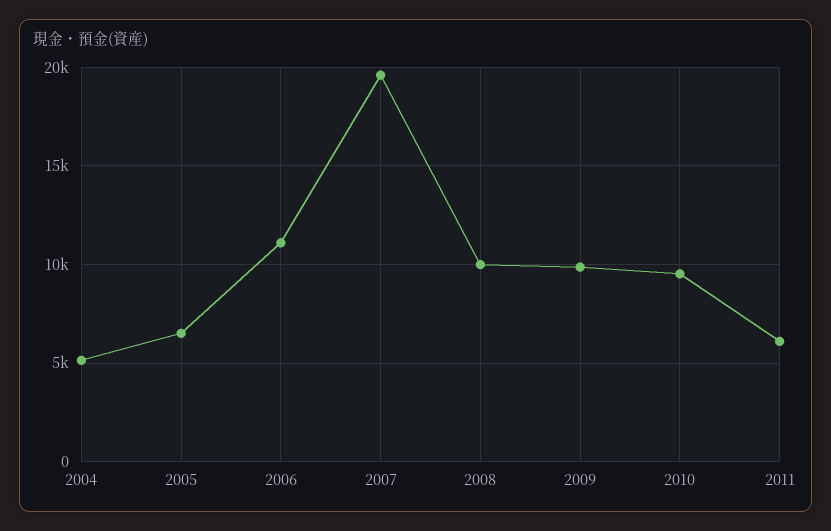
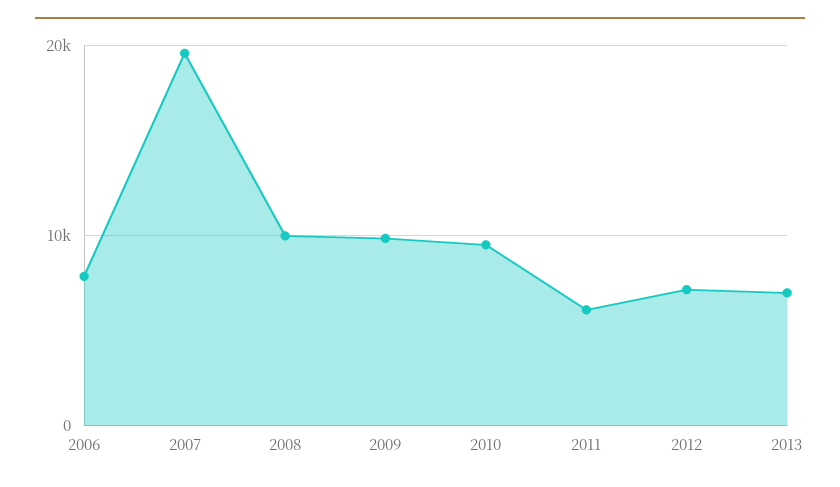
2004: 5000 -> none
2005: 6500 -> none
2006: 11000 -> 8000
2012: none -> 7000
2013: none -> 7000

